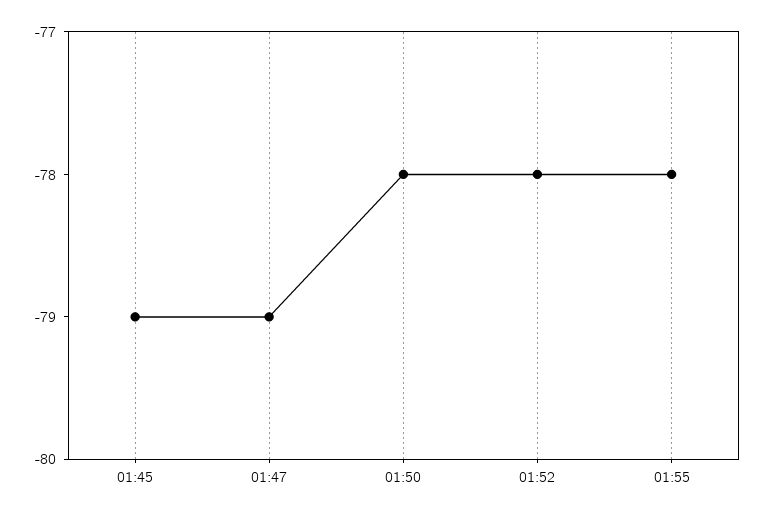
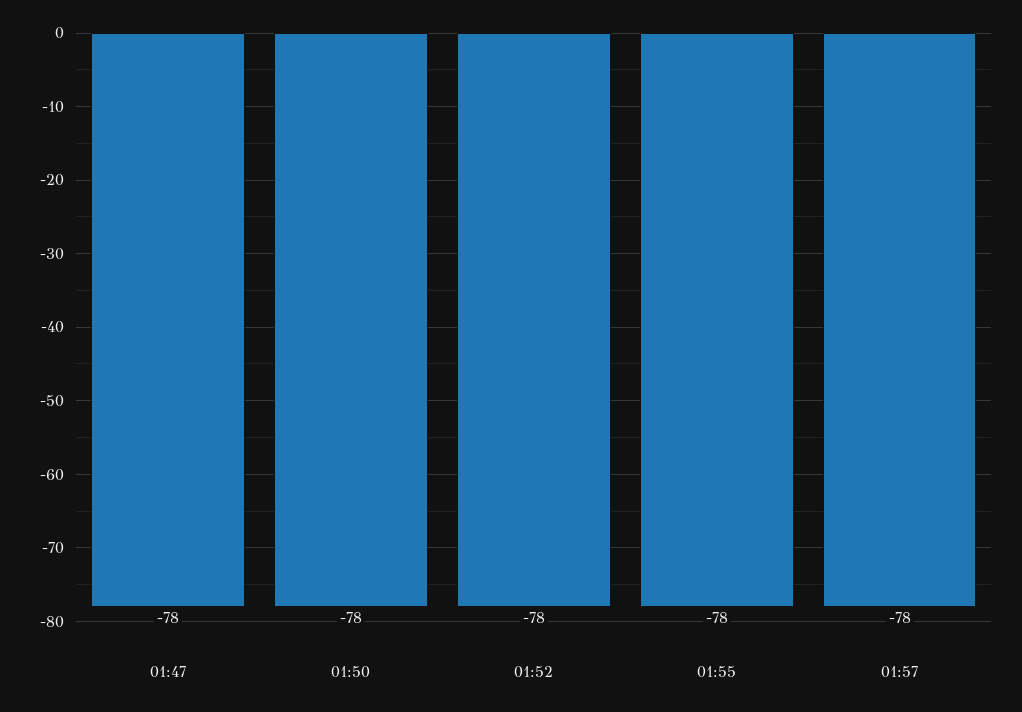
01:45: -79 -> none
01:47: -79 -> -78
01:57: none -> -78

